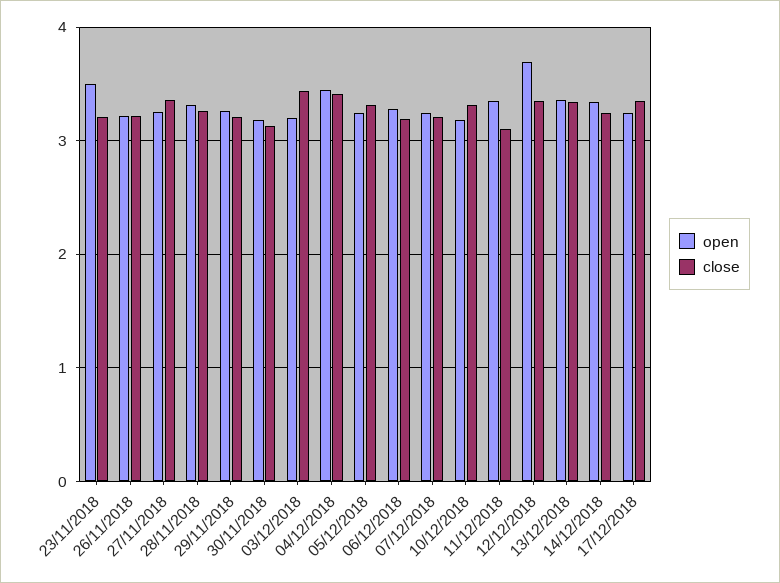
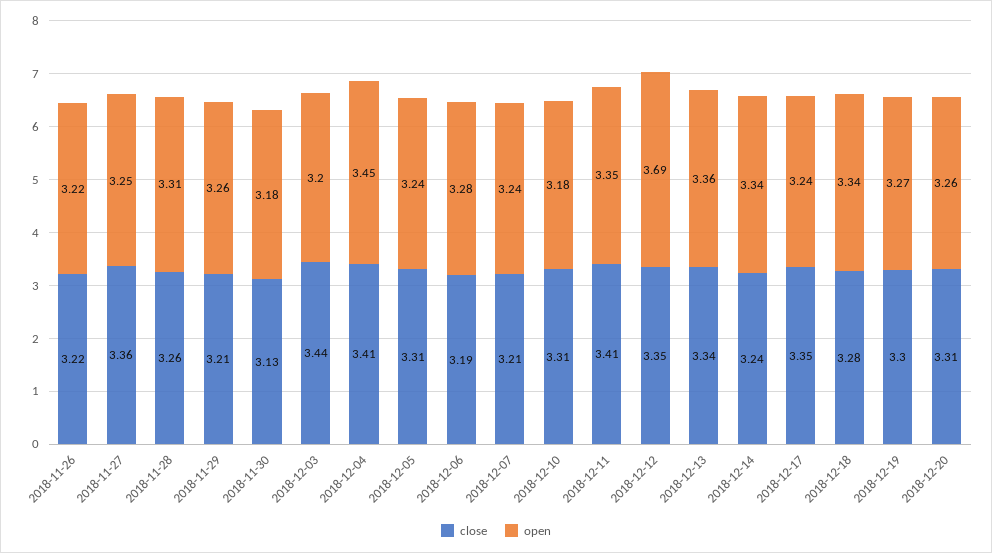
open, 23/11/2018: 3.5 -> none
close, 23/11/2018: 3.2 -> none
close, 11/12/2018: 3.1 -> 3.41
close, 2018-12-18: none -> 3.28
open, 2018-12-18: none -> 3.34
close, 2018-12-19: none -> 3.3
open, 2018-12-19: none -> 3.27
close, 2018-12-20: none -> 3.31
open, 2018-12-20: none -> 3.26

